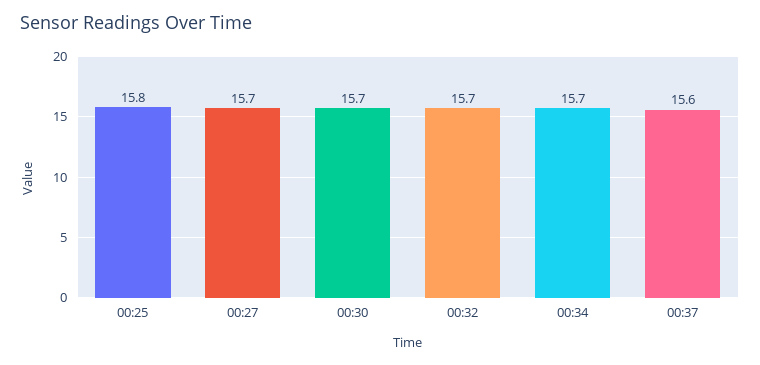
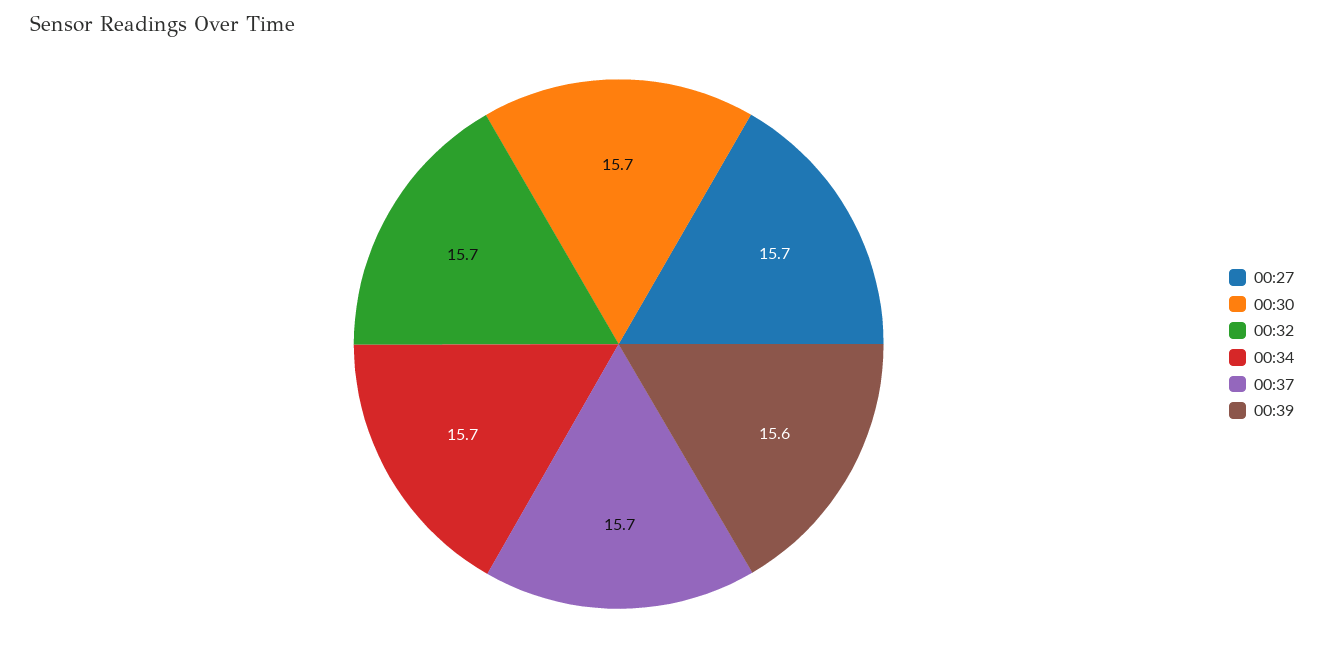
00:25: 15.8 -> none
00:37: 15.6 -> 15.7
00:39: none -> 15.6

